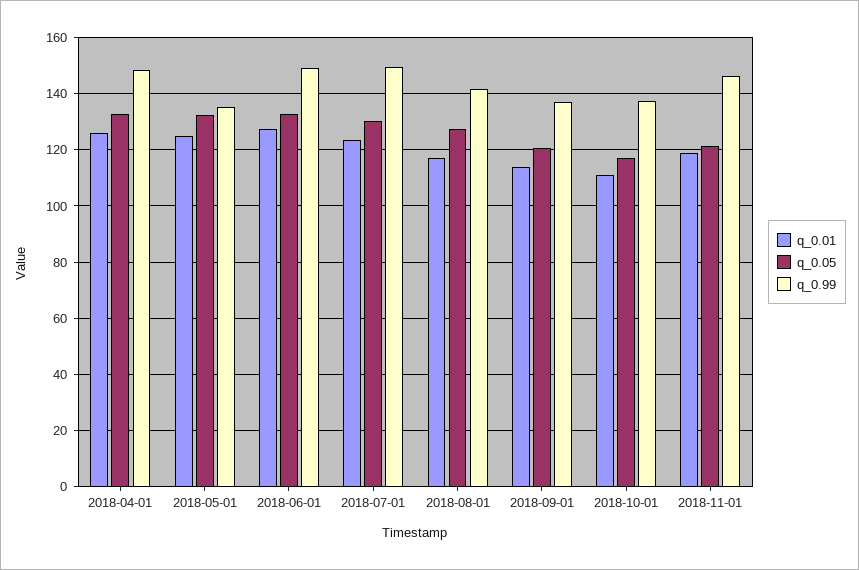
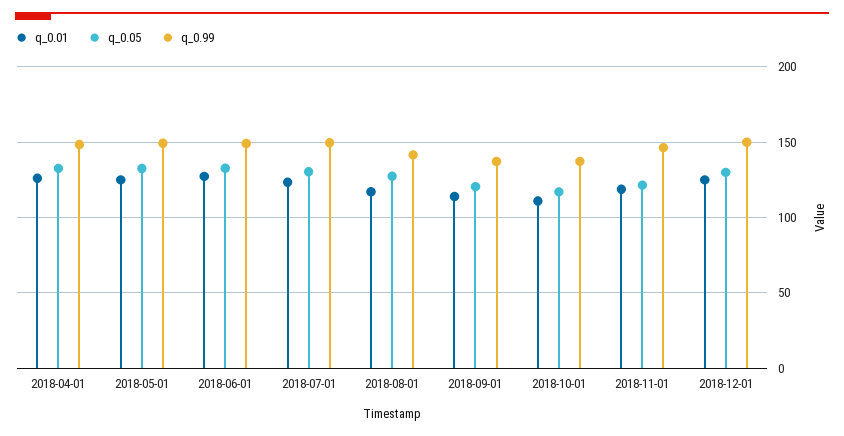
q_0.99, 2018-05-01: 135 -> 150
q_0.01, 2018-12-01: none -> 125
q_0.05, 2018-12-01: none -> 130
q_0.99, 2018-12-01: none -> 150

